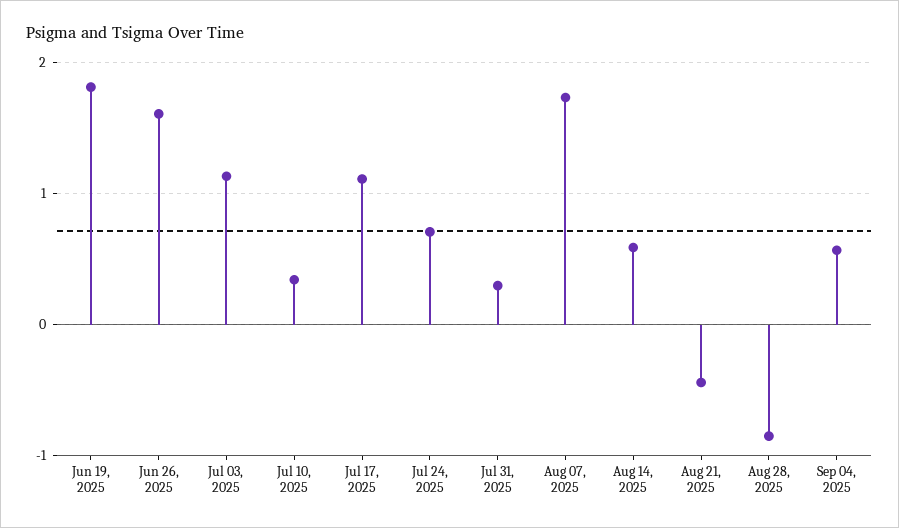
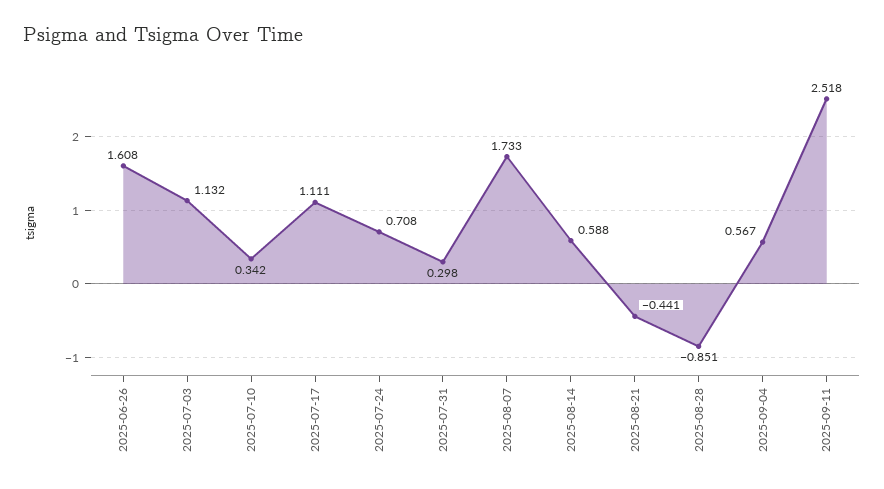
Jun 19, 2025: 1.8 -> none
2025-09-11: none -> 2.518

